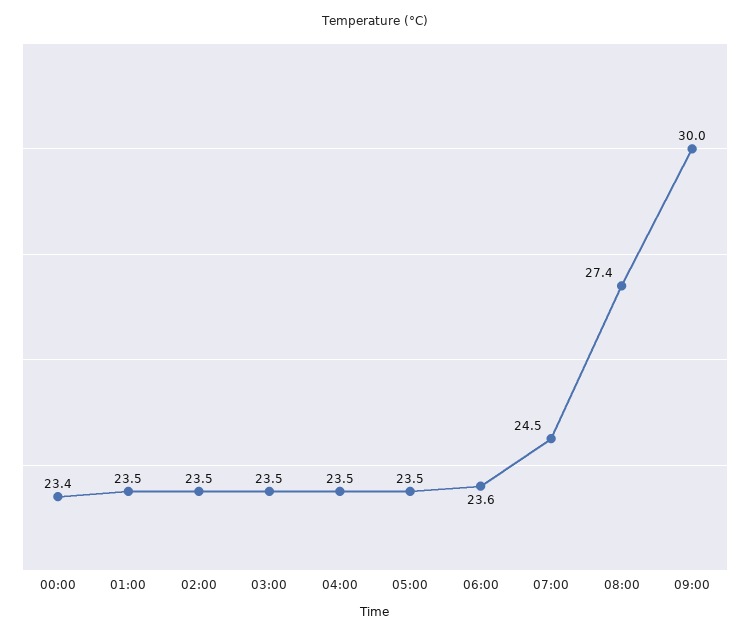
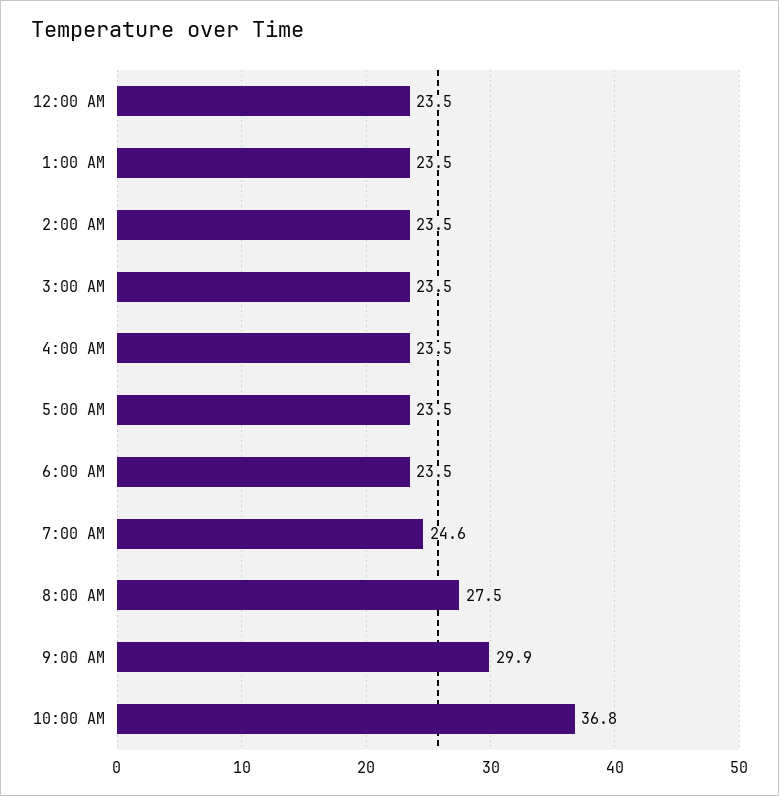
00:00: 23.4 -> 23.5
06:00: 23.6 -> 23.5
07:00: 24.5 -> 24.6
08:00: 27.4 -> 27.5
09:00: 30 -> 29.9
10:00 AM: none -> 36.8

